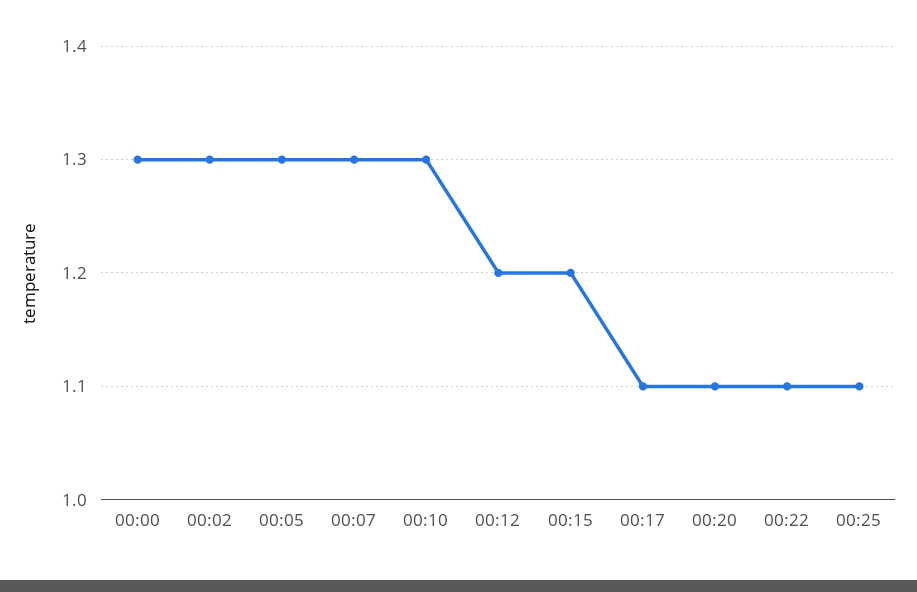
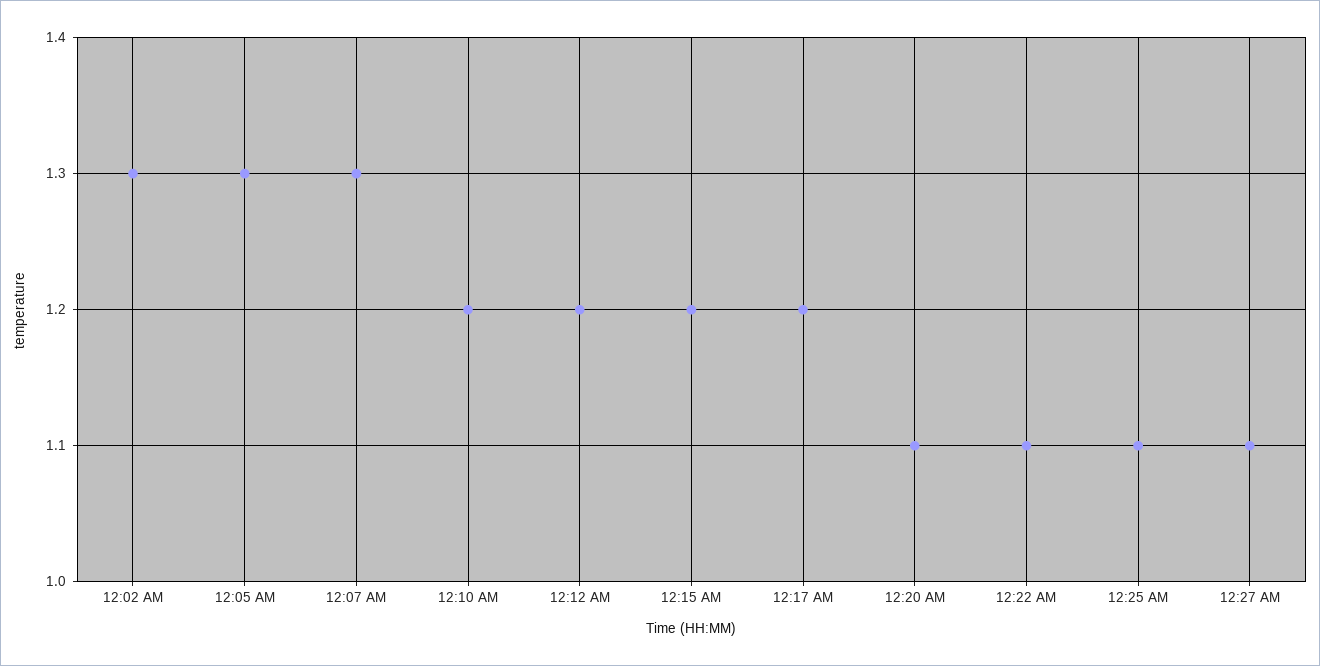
00:00: 1.3 -> none
00:10: 1.3 -> 1.2
00:17: 1.1 -> 1.2
12:27 AM: none -> 1.1

